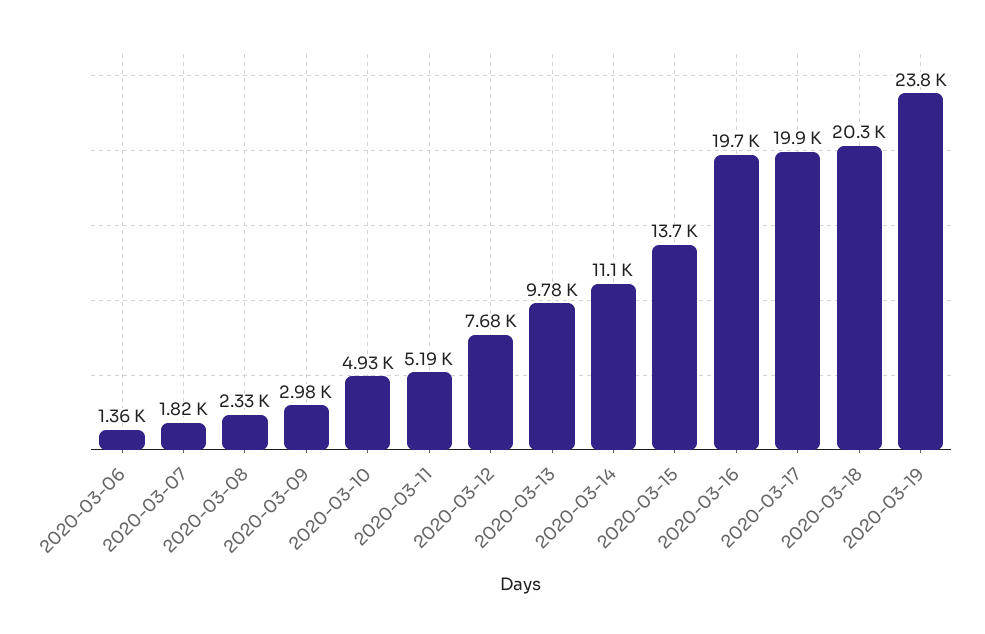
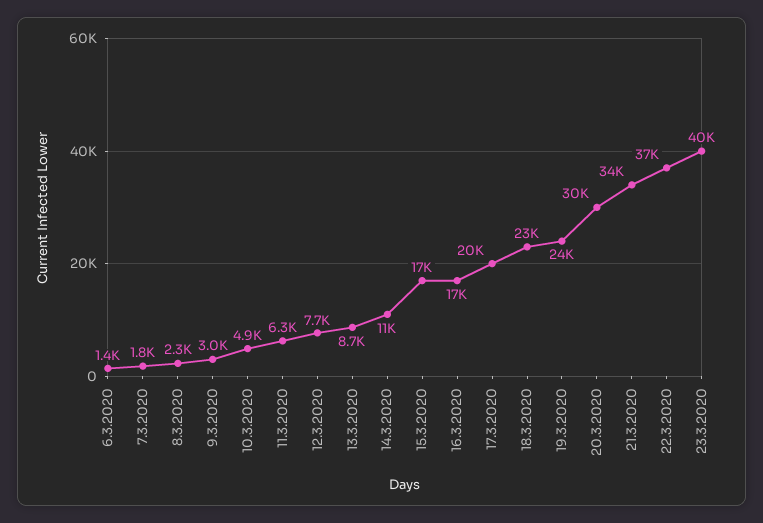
2020-03-11: 5190 -> 6300
2020-03-13: 9780 -> 8700
2020-03-15: 13700 -> 17000
2020-03-16: 19700 -> 17000
2020-03-18: 20300 -> 23000
20.3.2020: none -> 30000
21.3.2020: none -> 34000
22.3.2020: none -> 37000
23.3.2020: none -> 40000

